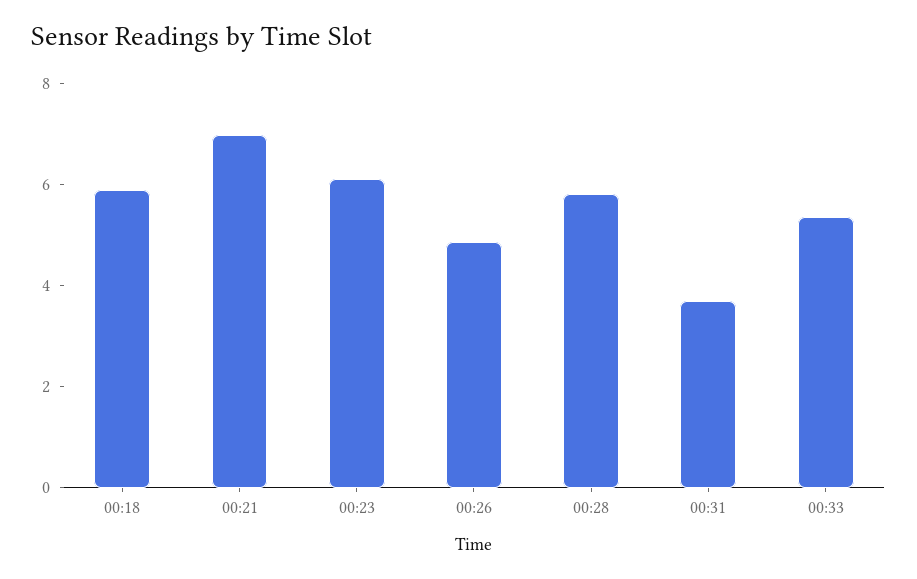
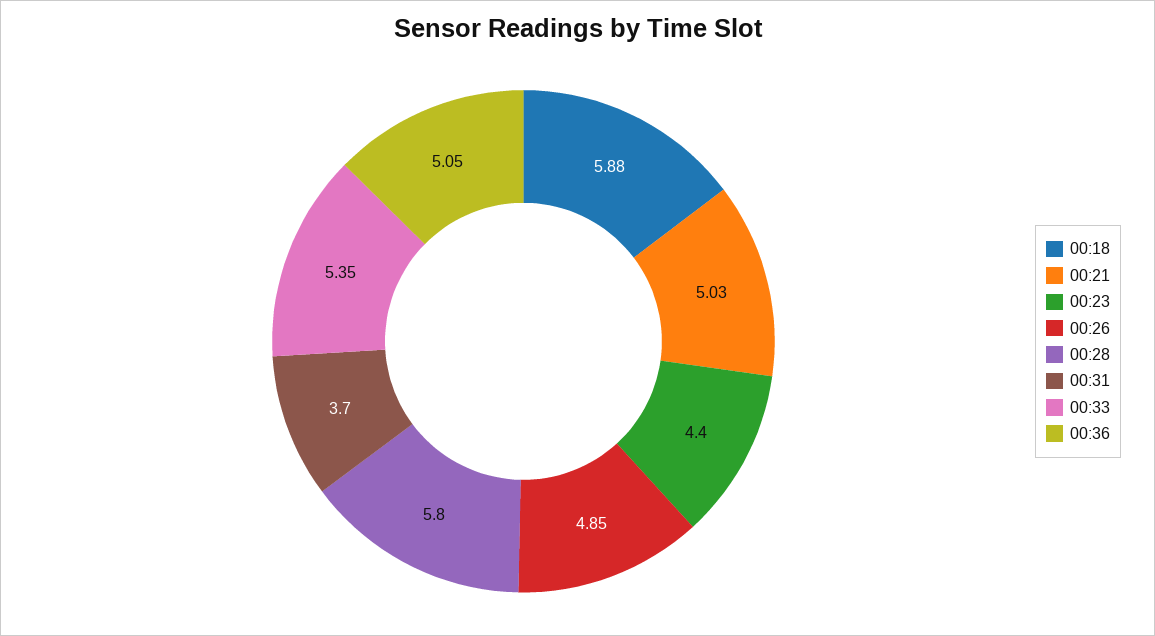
00:21: 7 -> 5.03
00:23: 6 -> 4.4
00:36: none -> 5.05

